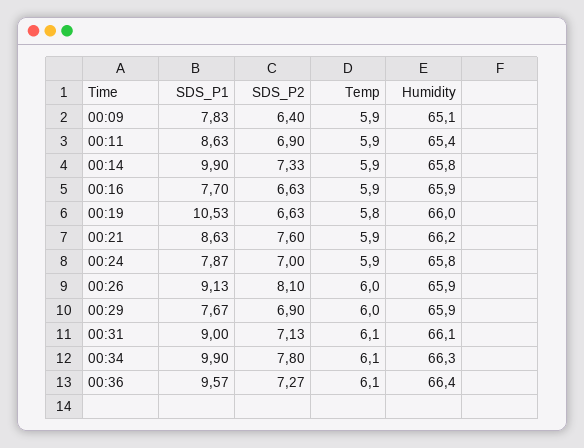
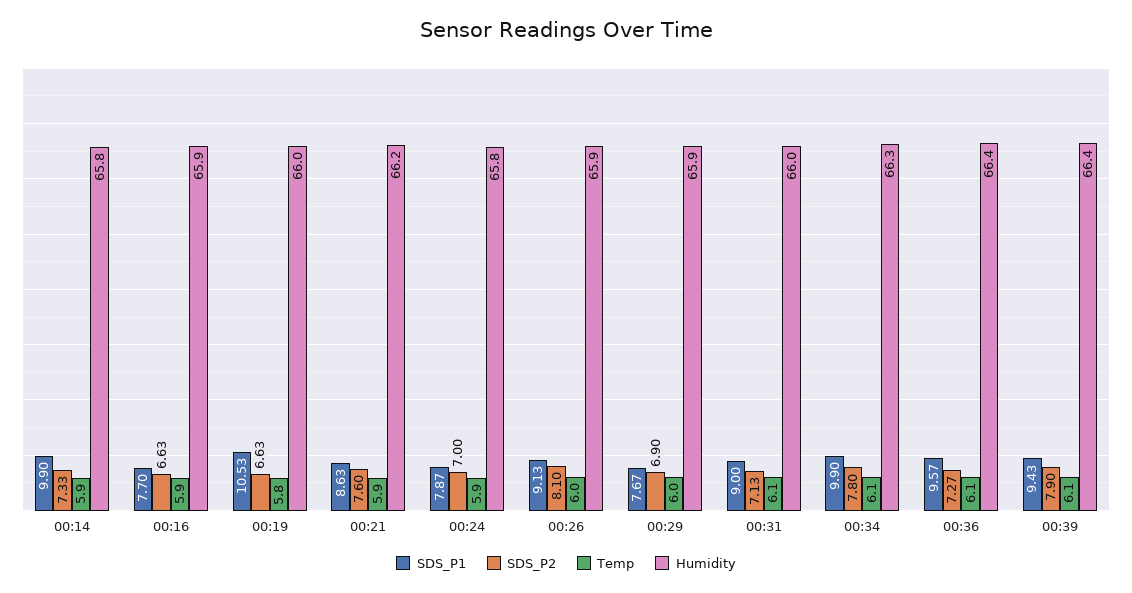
SDS_P1, 00:09: 7.83 -> none
SDS_P2, 00:09: 6.4 -> none
Temp, 00:09: 5.9 -> none
Humidity, 00:09: 65.1 -> none
SDS_P1, 00:11: 8.63 -> none
SDS_P2, 00:11: 6.9 -> none
Temp, 00:11: 5.9 -> none
Humidity, 00:11: 65.4 -> none
Humidity, 00:31: 66.1 -> 66
SDS_P1, 00:39: none -> 9.43
SDS_P2, 00:39: none -> 7.9
Temp, 00:39: none -> 6.1
Humidity, 00:39: none -> 66.4

